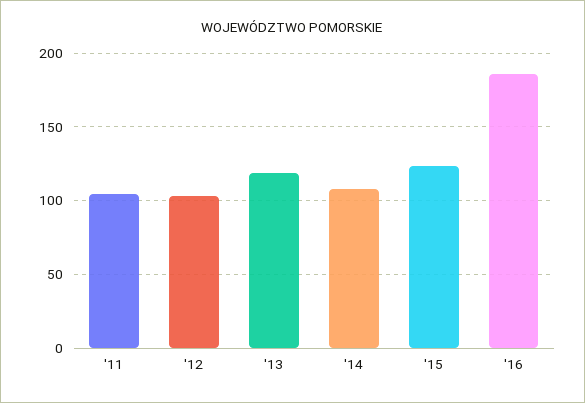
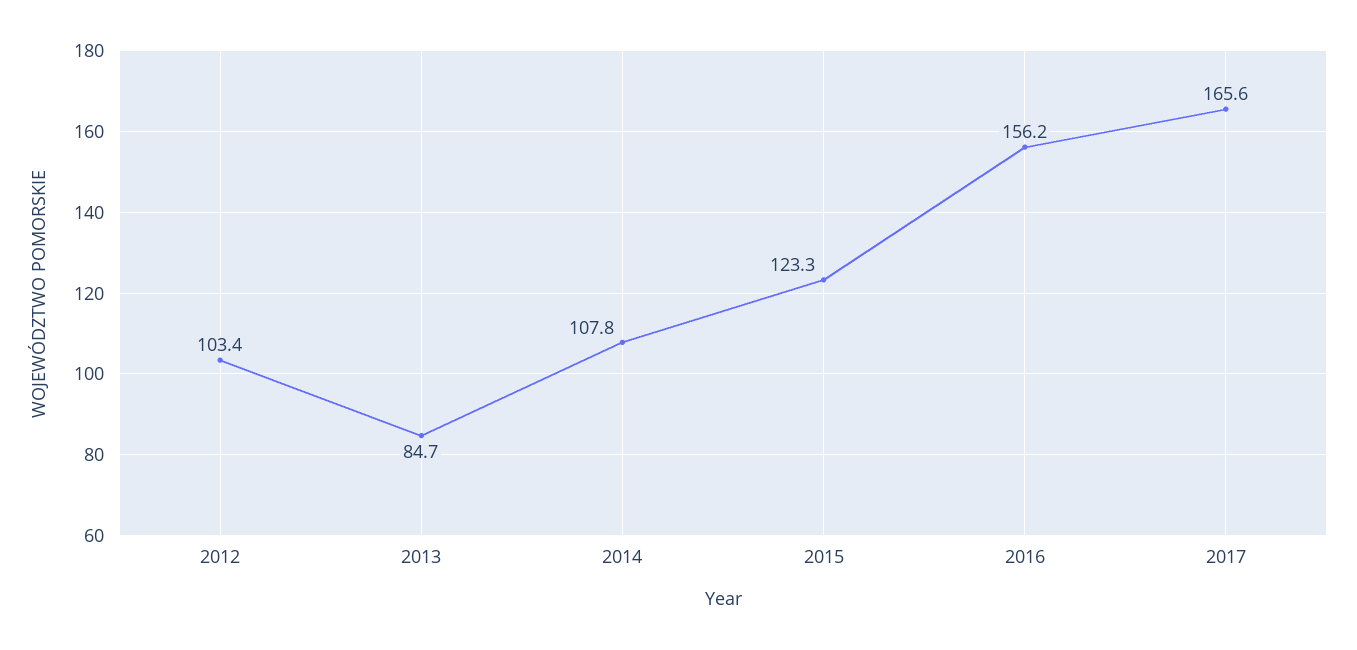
'11: 105 -> none
'13: 120 -> 84.7
'16: 185 -> 156.2
2017: none -> 165.6

